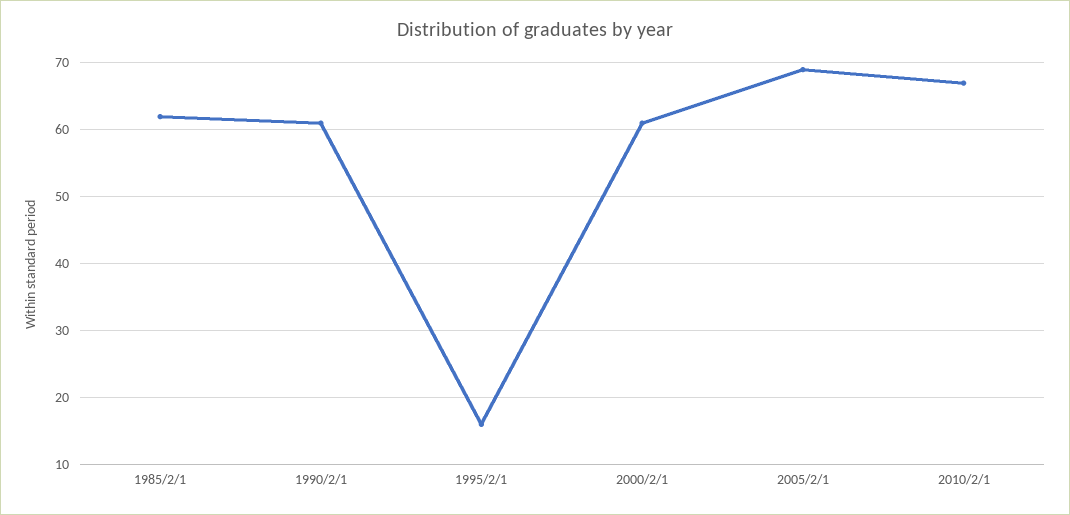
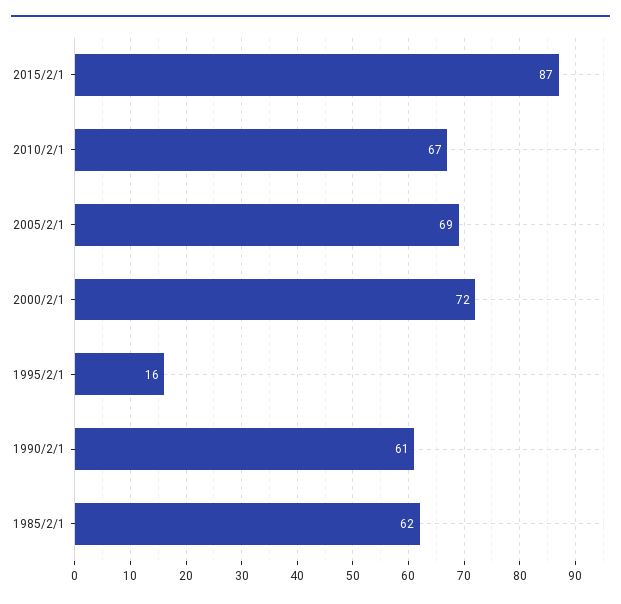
2000/2/1: 61 -> 72
2015/2/1: none -> 87

